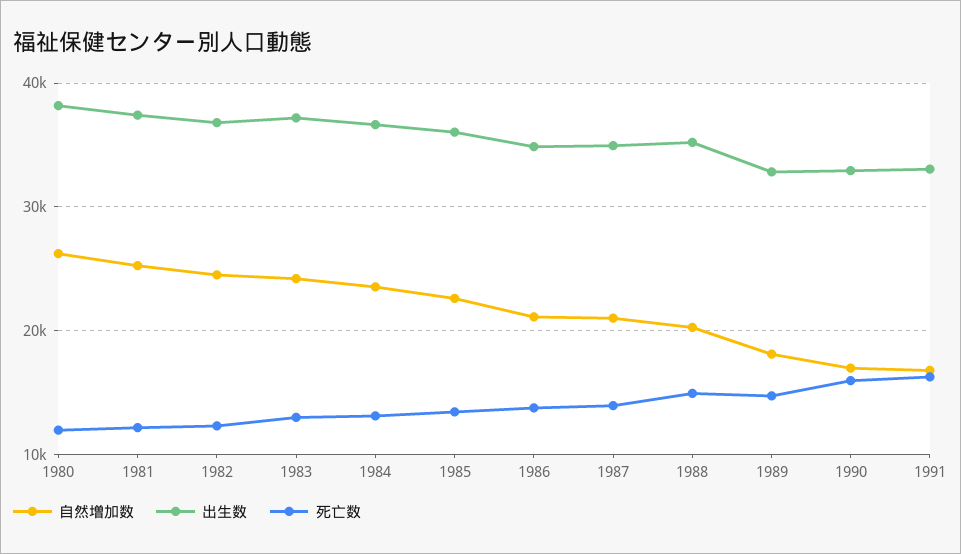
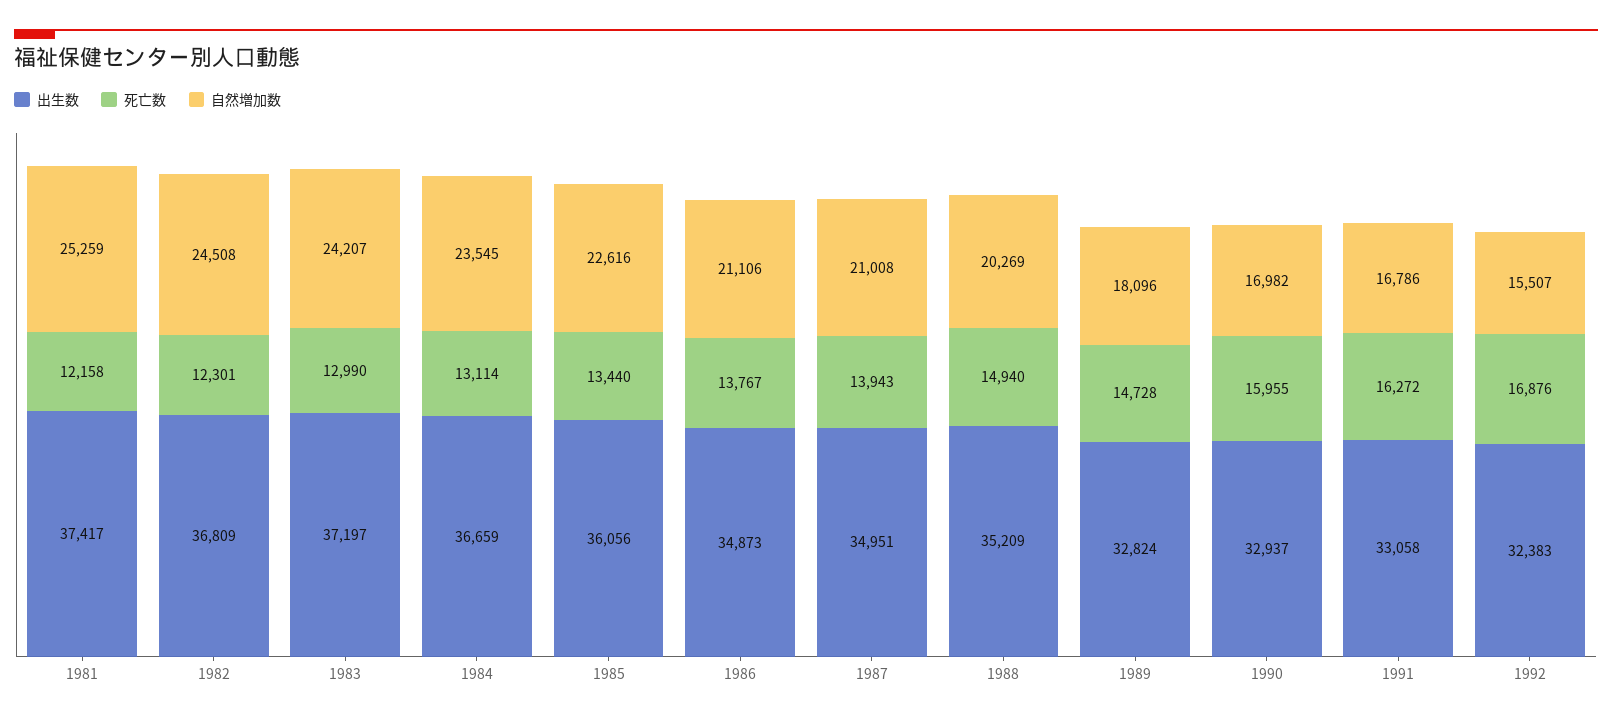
自然増加数, 1980: 26000 -> none
出生数, 1980: 38000 -> none
死亡数, 1980: 12000 -> none
出生数, 1992: none -> 32383
死亡数, 1992: none -> 16876
自然増加数, 1992: none -> 15507

